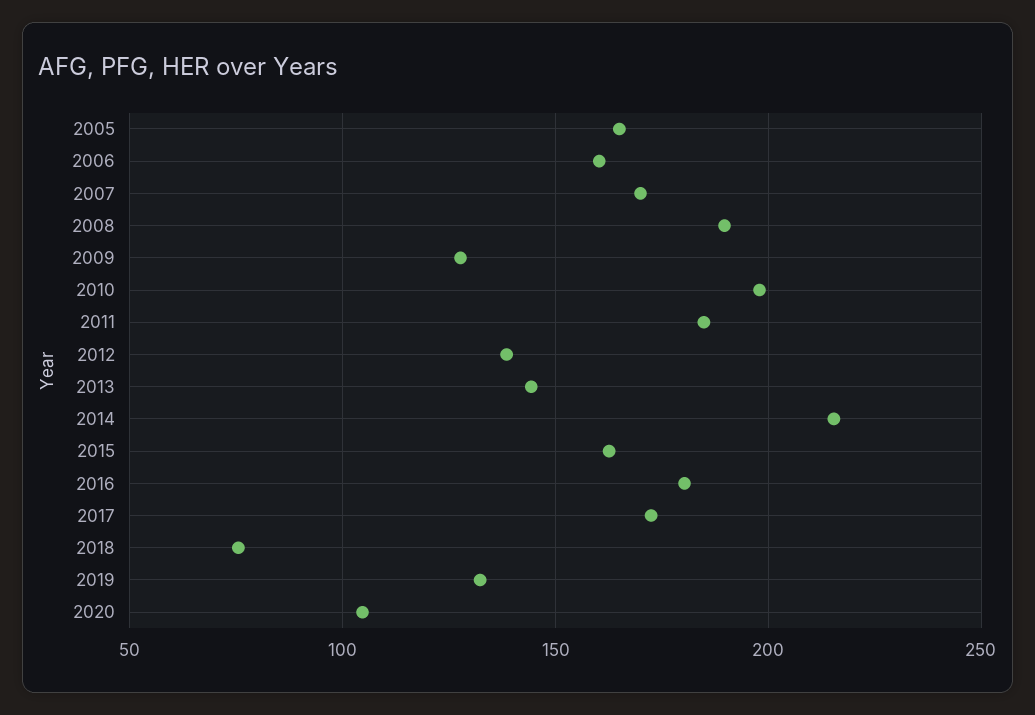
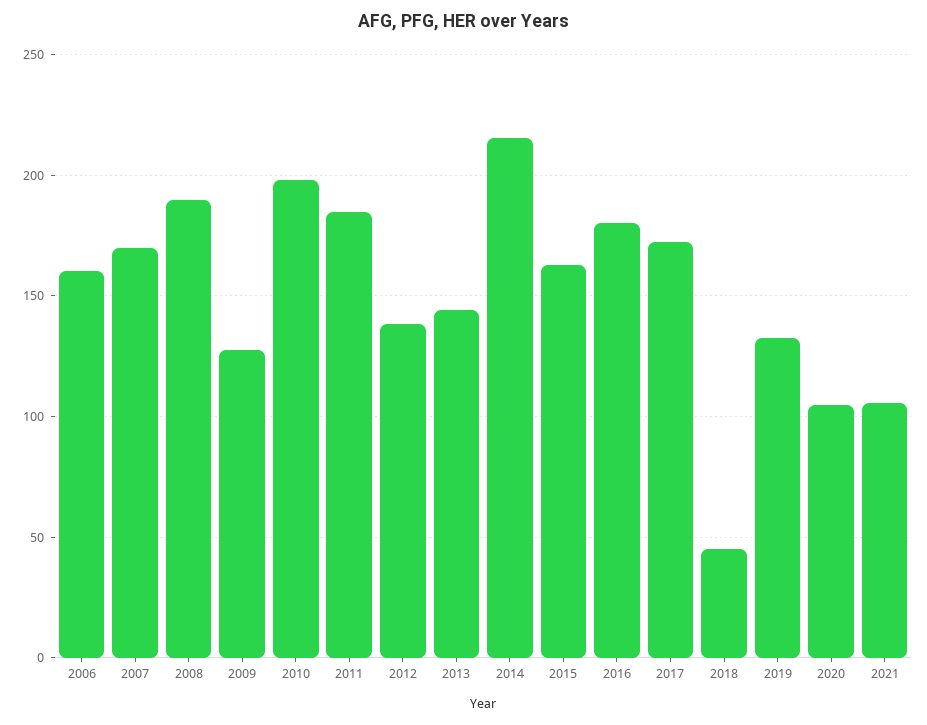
2005: 165 -> none
2018: 75 -> 45
2021: none -> 105

